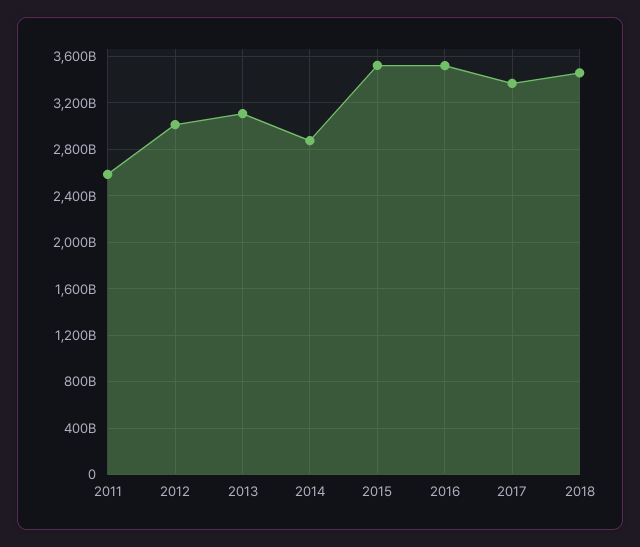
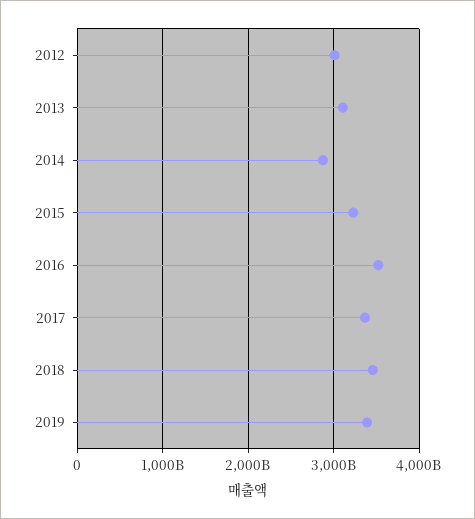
2011: 2600000000000 -> none
2015: 3500000000000 -> 3200000000000
2019: none -> 3400000000000

